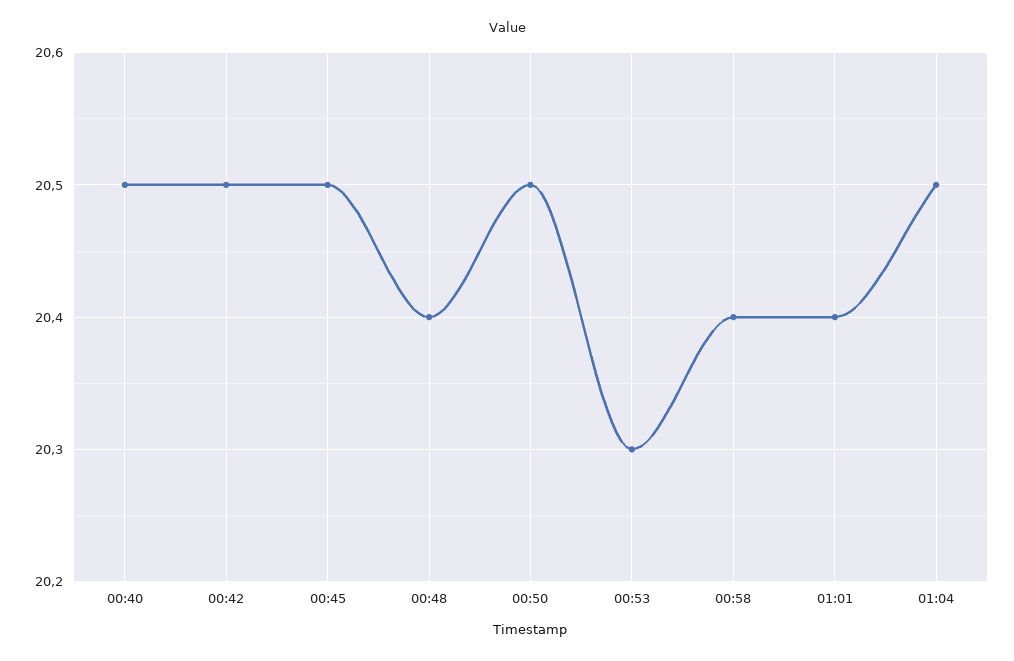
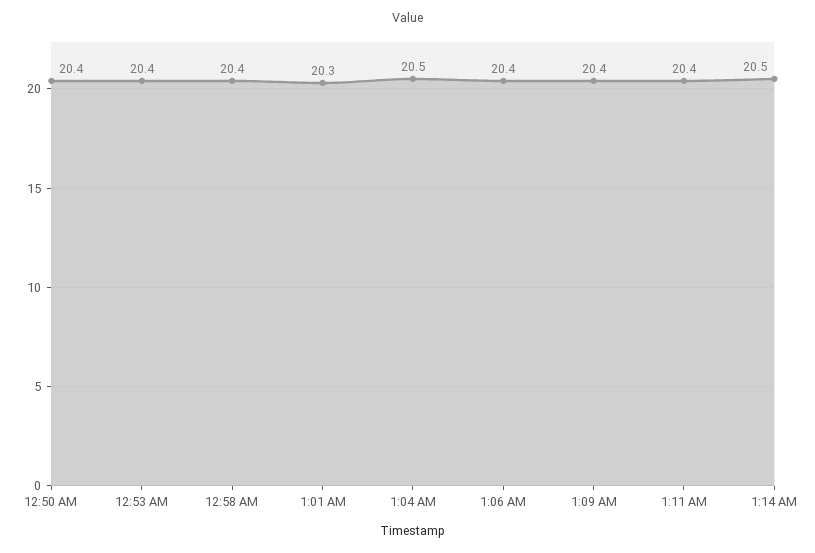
00:40: 20.5 -> none
00:42: 20.5 -> none
00:45: 20.5 -> none
00:48: 20.4 -> none
00:50: 20.5 -> 20.4
00:53: 20.3 -> 20.4
01:01: 20.4 -> 20.3
1:06 AM: none -> 20.4
1:09 AM: none -> 20.4
1:11 AM: none -> 20.4
1:14 AM: none -> 20.5

